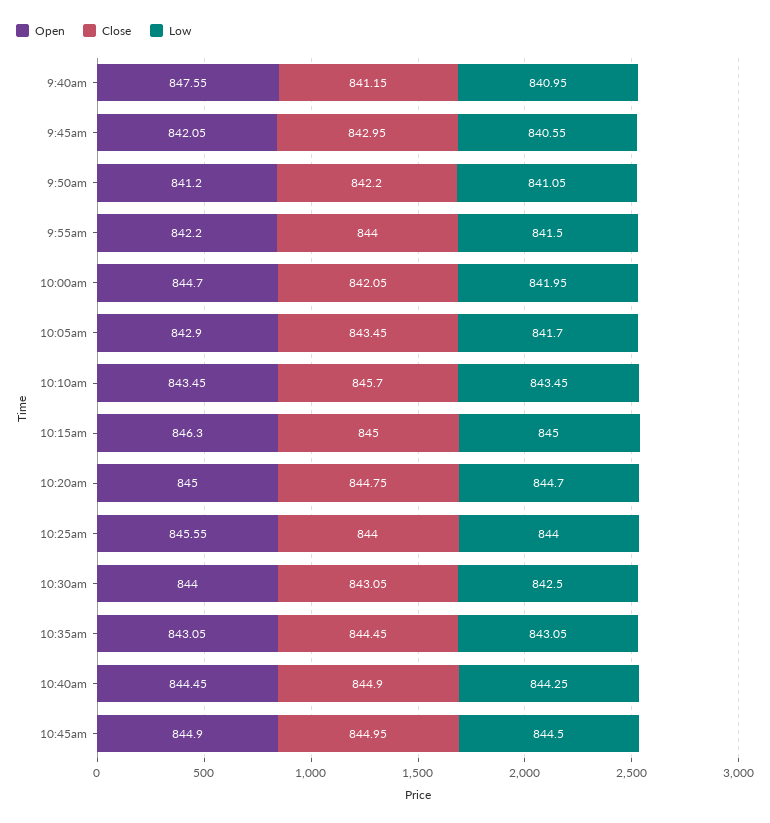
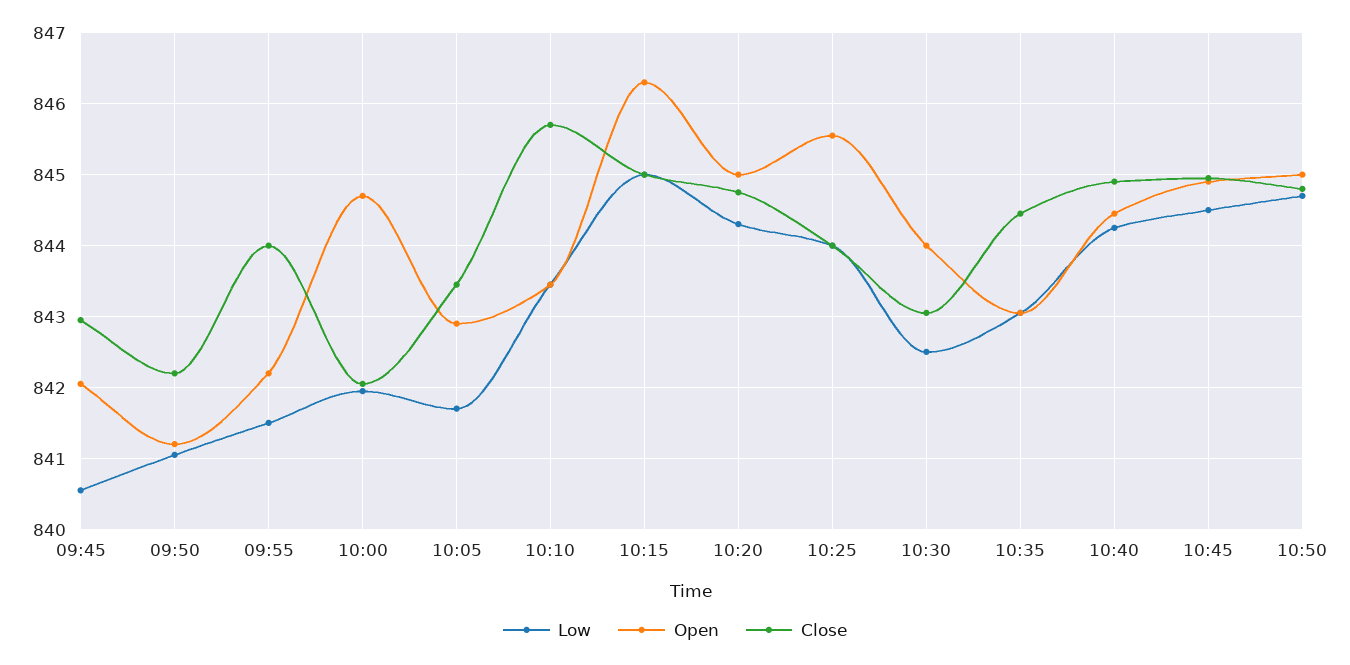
Open, 9:40am: 847.55 -> none
Close, 9:40am: 841.15 -> none
Low, 9:40am: 840.95 -> none
Low, 10:20am: 844.7 -> 844.3
Low, 10:50: none -> 844.7
Open, 10:50: none -> 845
Close, 10:50: none -> 844.8

